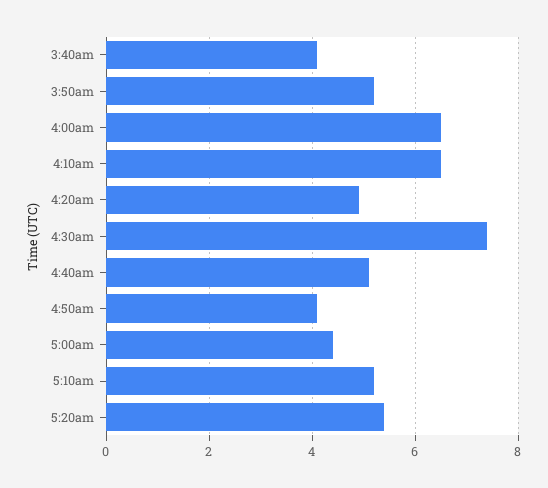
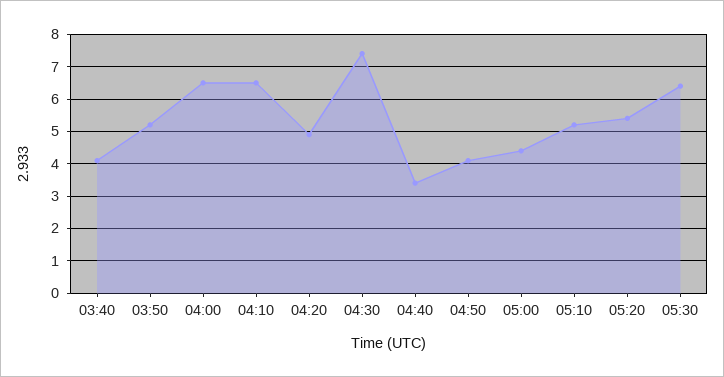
4:40am: 5 -> 3.5
05:30: none -> 6.5

